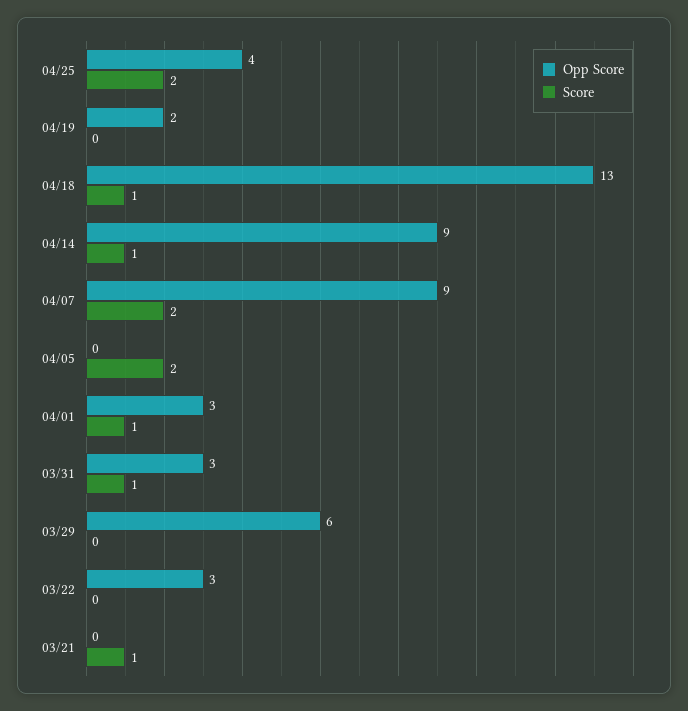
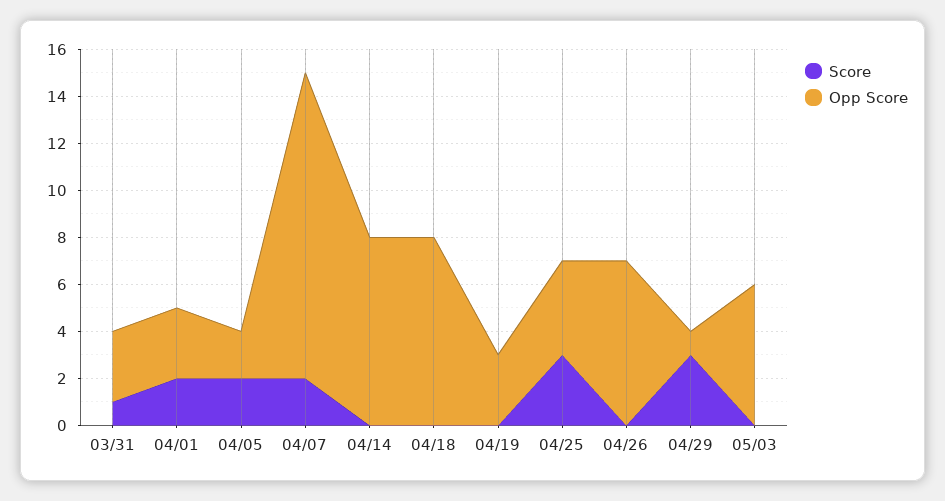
Score, 04/25: 2 -> 3
Opp Score, 04/19: 2 -> 3
Opp Score, 04/18: 13 -> 8
Score, 04/18: 1 -> 0
Opp Score, 04/14: 9 -> 8
Score, 04/14: 1 -> 0
Opp Score, 04/07: 9 -> 13
Opp Score, 04/05: 0 -> 2
Score, 04/01: 1 -> 2
Opp Score, 03/29: 6 -> none
Score, 03/29: 0 -> none
Opp Score, 03/22: 3 -> none
Score, 03/22: 0 -> none
Opp Score, 03/21: 0 -> none
Score, 03/21: 1 -> none
Score, 04/26: none -> 0
Opp Score, 04/26: none -> 7
Score, 04/29: none -> 3
Opp Score, 04/29: none -> 1
Score, 05/03: none -> 0
Opp Score, 05/03: none -> 6

